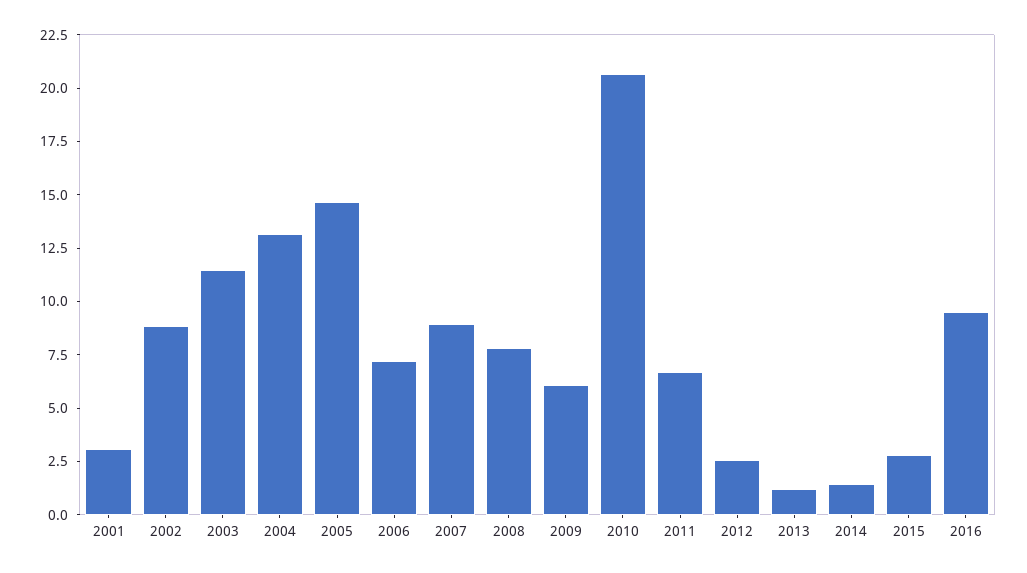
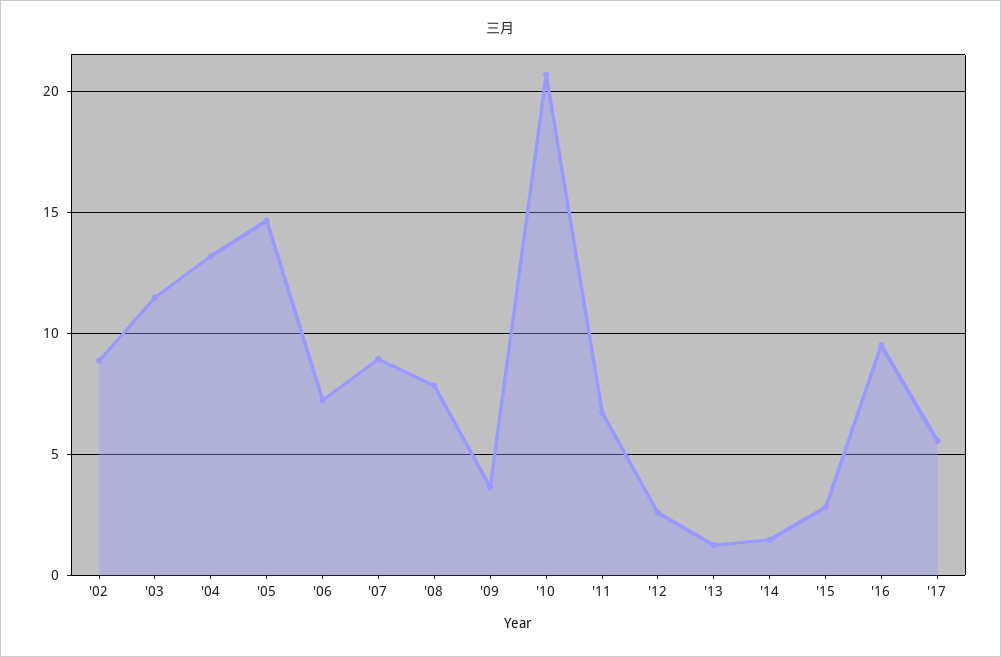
2001: 3 -> none
2009: 6 -> 3.5
'17: none -> 5.5

